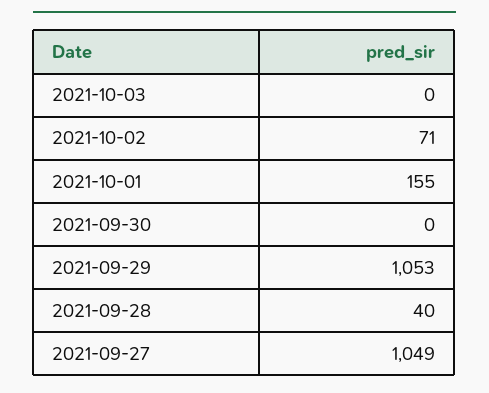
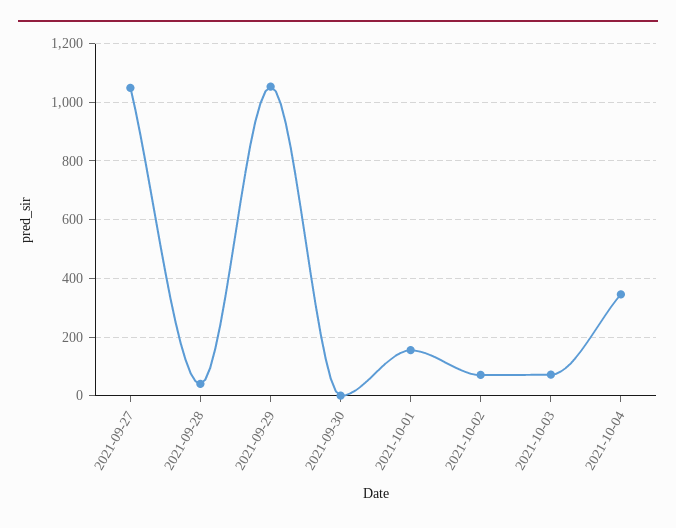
2021-10-03: 0 -> 75
2021-10-04: none -> 350

